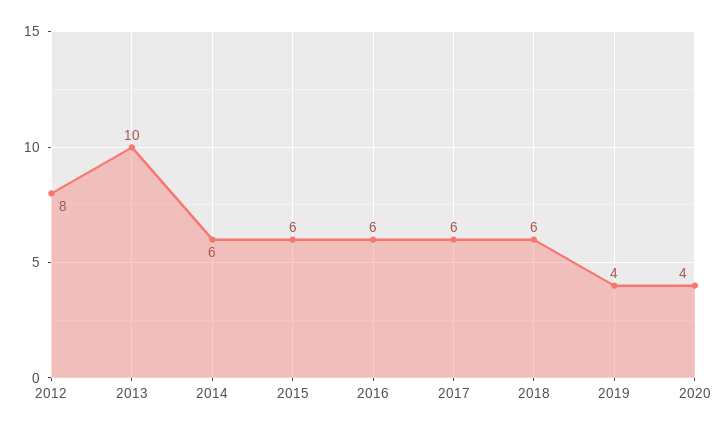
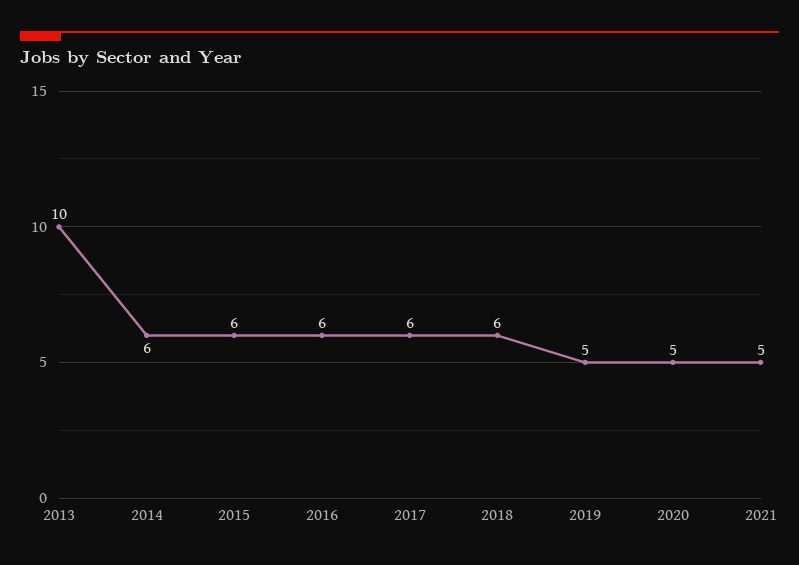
2012: 8 -> none
2019: 4 -> 5
2020: 4 -> 5
2021: none -> 5

